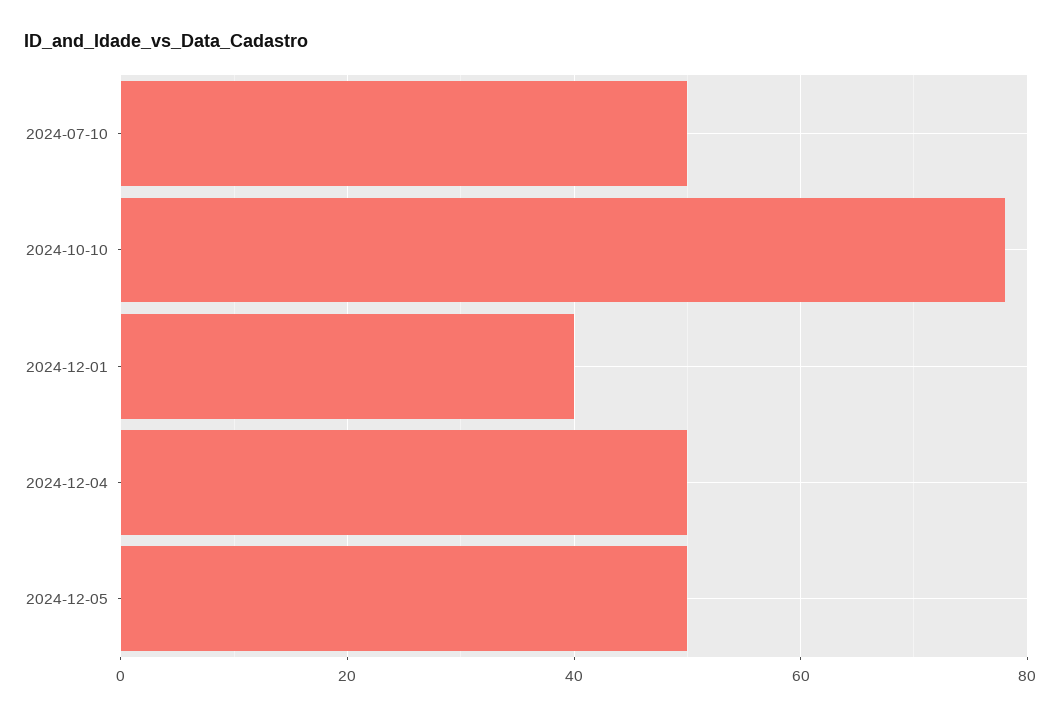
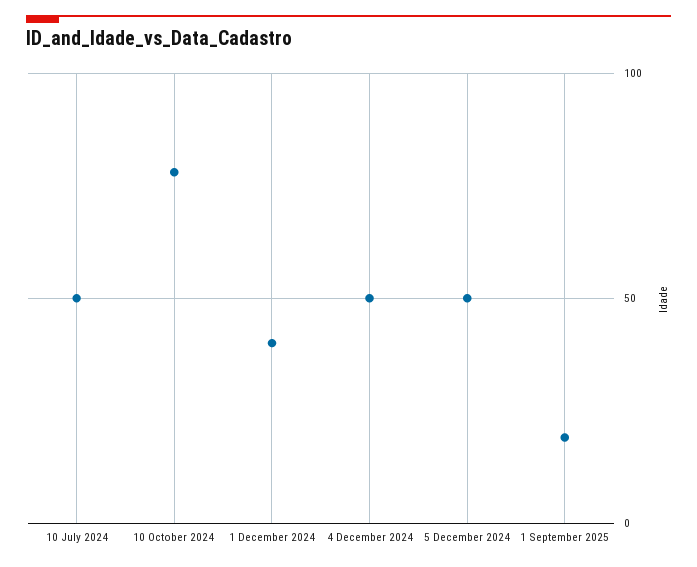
1 September 2025: none -> 20

